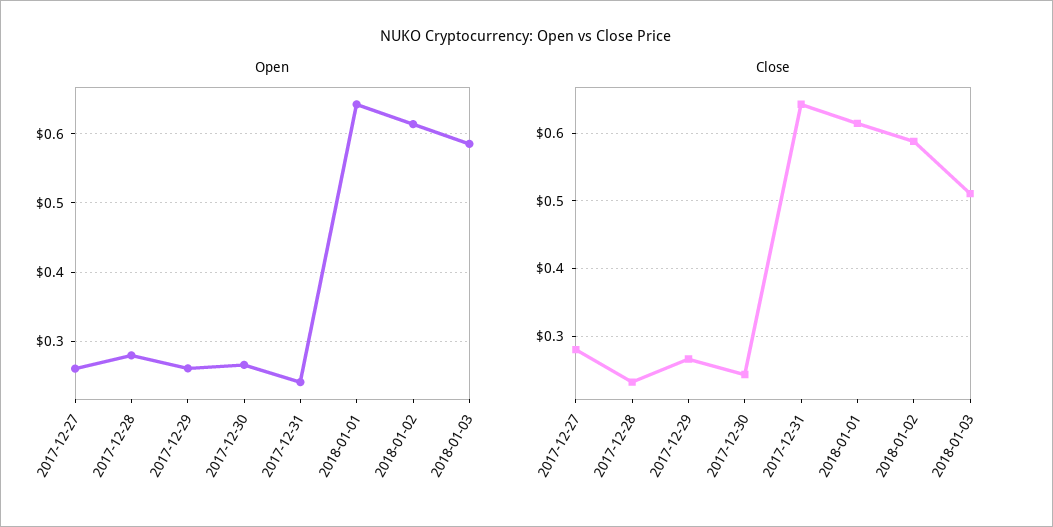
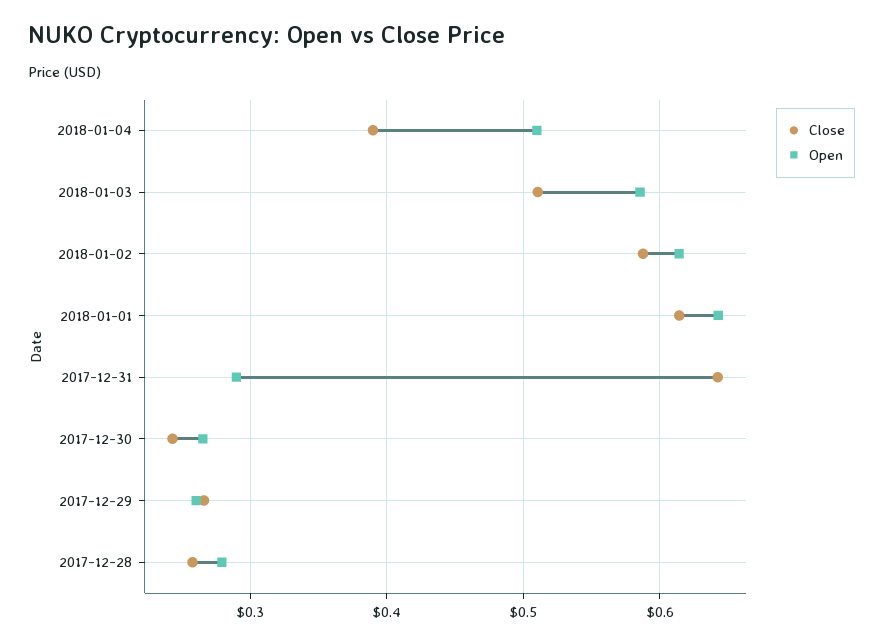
Open, 2017-12-27: 0.26 -> none
Open, 2017-12-31: 0.24 -> 0.29
Close, 2017-12-27: 0.28 -> none
Close, 2017-12-28: 0.23 -> 0.26
Close, 2018-01-04: none -> 0.39
Open, 2018-01-04: none -> 0.51

